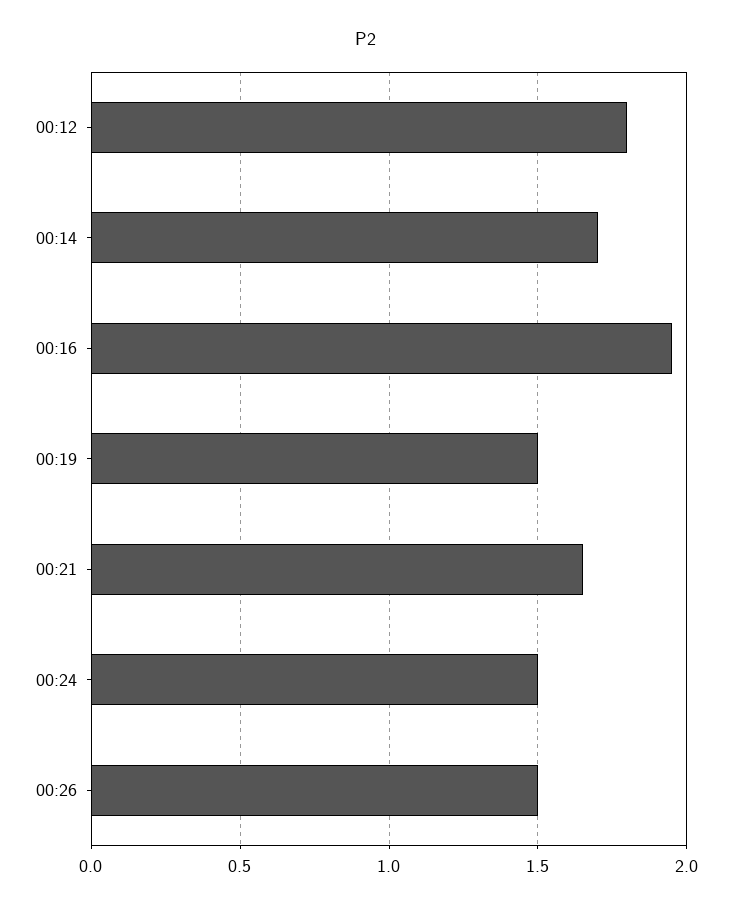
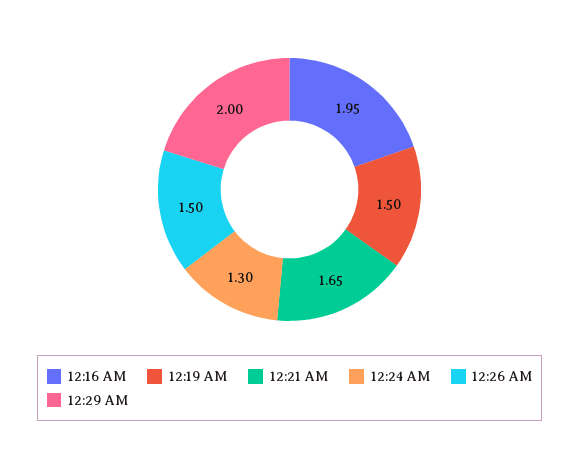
00:12: 1.8 -> none
00:14: 1.7 -> none
00:24: 1.5 -> 1.3
12:29 AM: none -> 2

